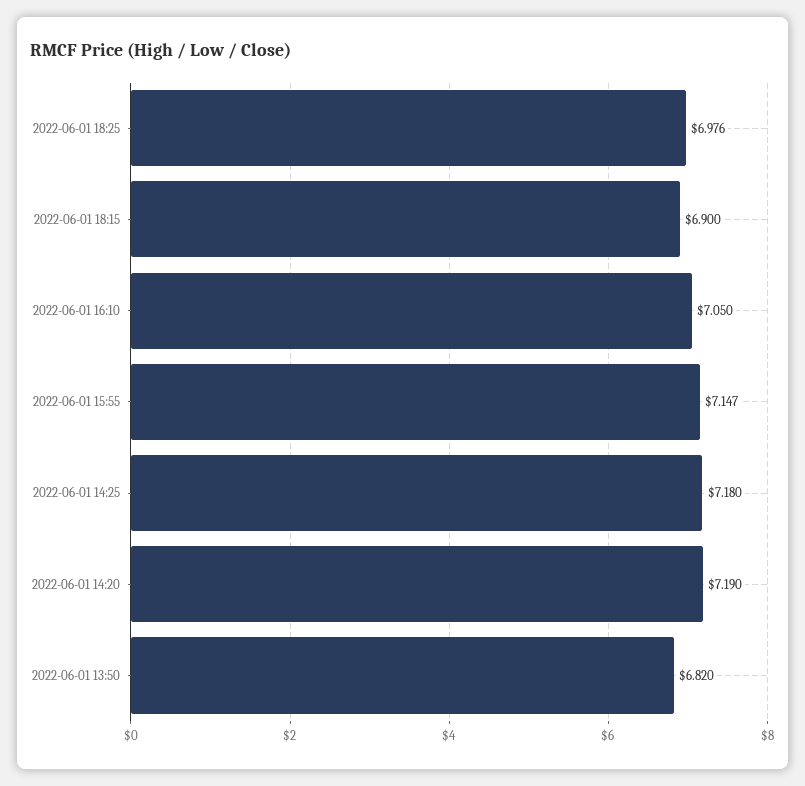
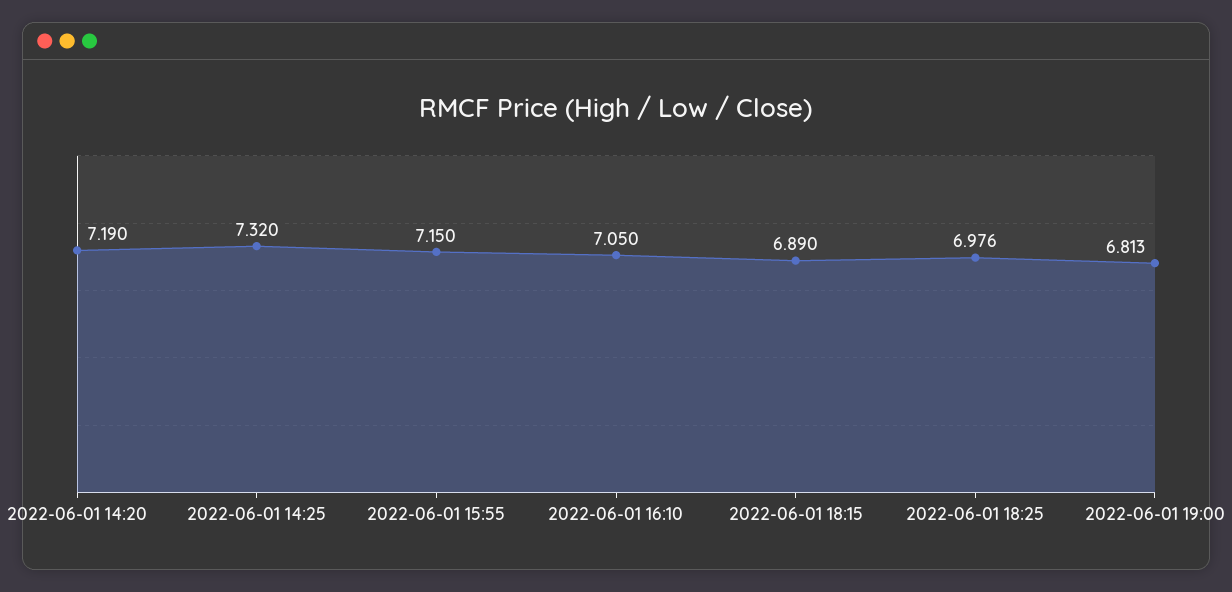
2022-06-01 18:15: 6.9 -> 6.89
2022-06-01 15:55: 7.147 -> 7.15
2022-06-01 14:25: 7.18 -> 7.32
2022-06-01 13:50: 6.82 -> none
2022-06-01 19:00: none -> 6.813

